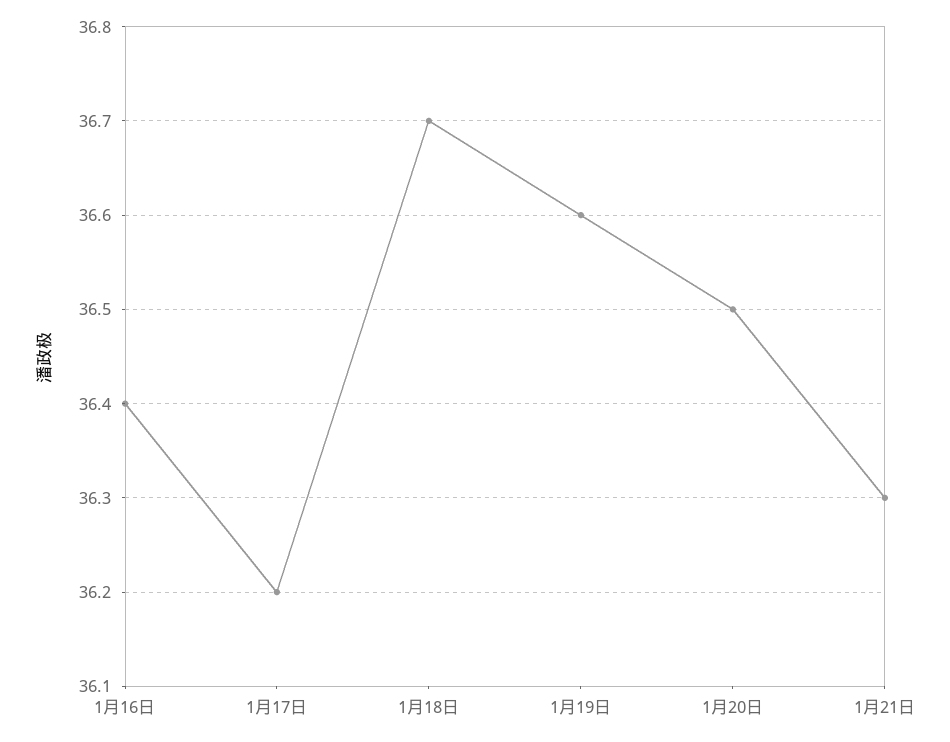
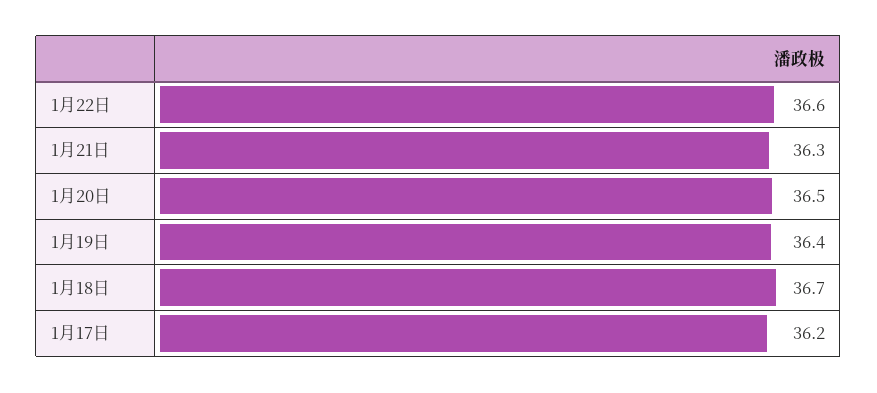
1月16日: 36.4 -> none
1月19日: 36.6 -> 36.4
1月22日: none -> 36.6

